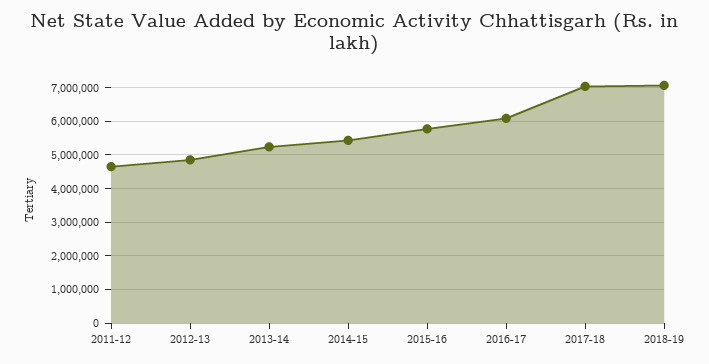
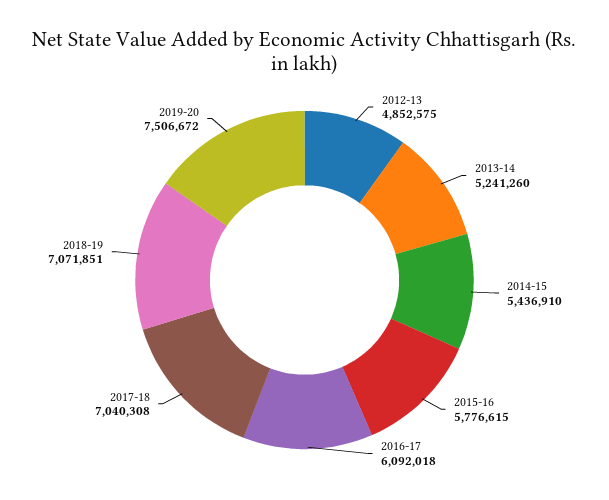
2011-12: 4600000 -> none
2019-20: none -> 7506672

